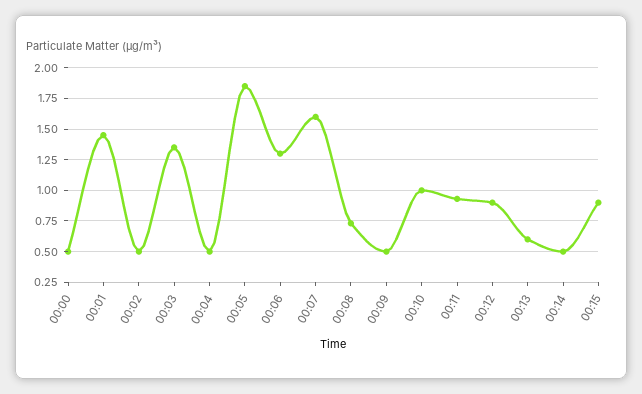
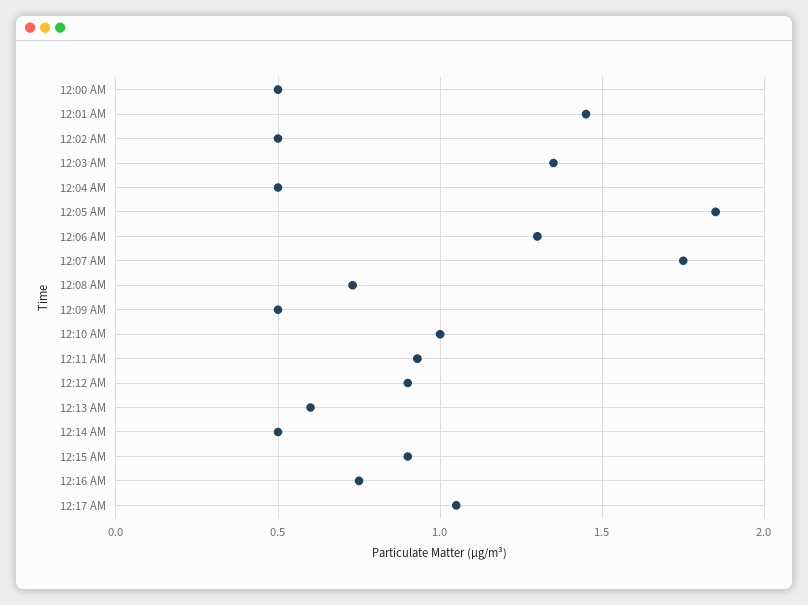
00:07: 1.6 -> 1.75
12:16 AM: none -> 0.75
12:17 AM: none -> 1.05

